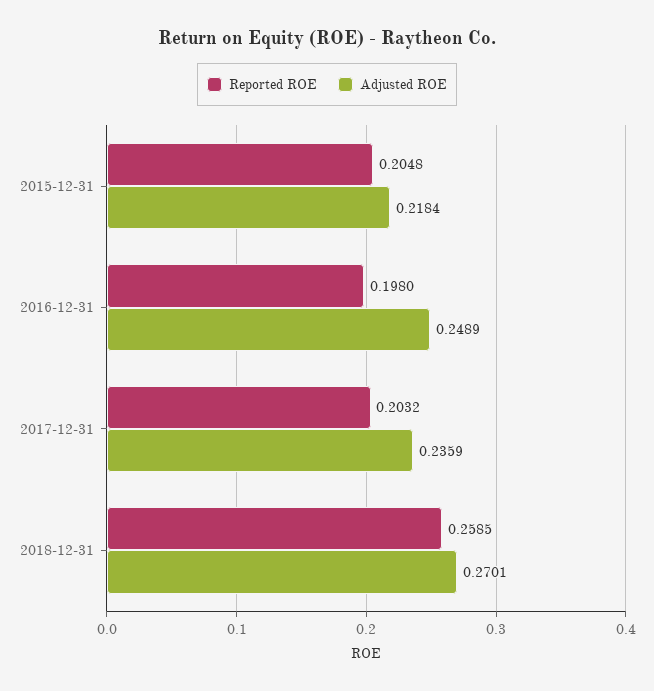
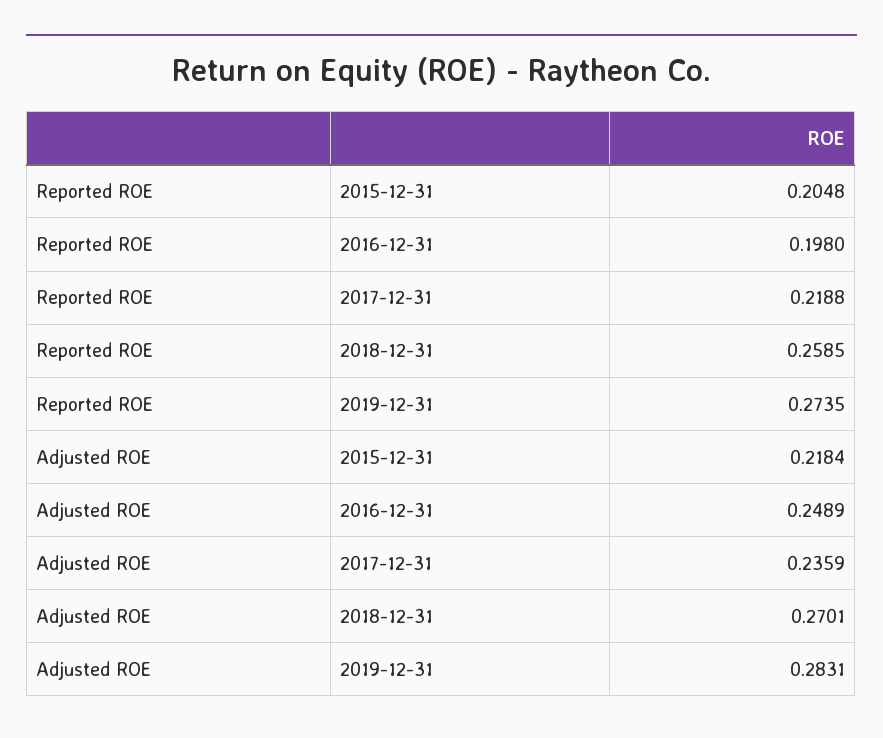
Reported ROE, 2017-12-31: 0.2032 -> 0.2188
Reported ROE, 2019-12-31: none -> 0.2735
Adjusted ROE, 2019-12-31: none -> 0.2831

